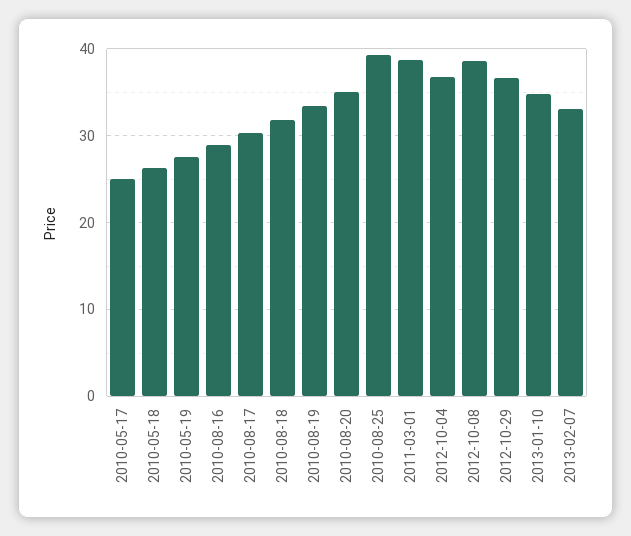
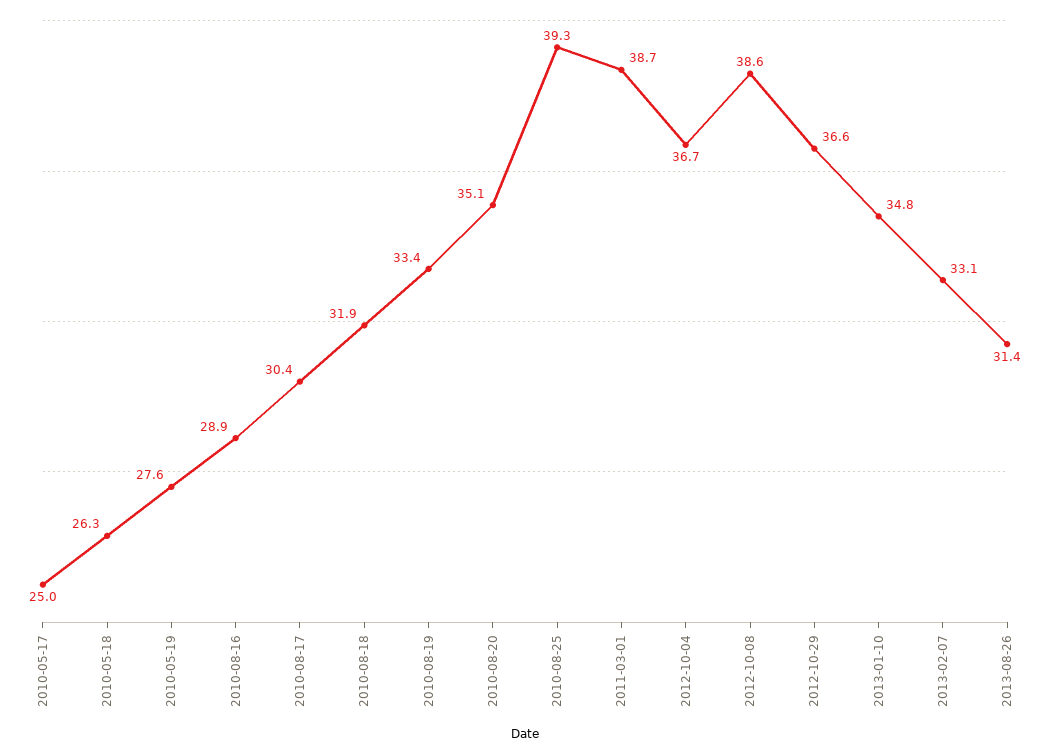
2013-08-26: none -> 31.4

